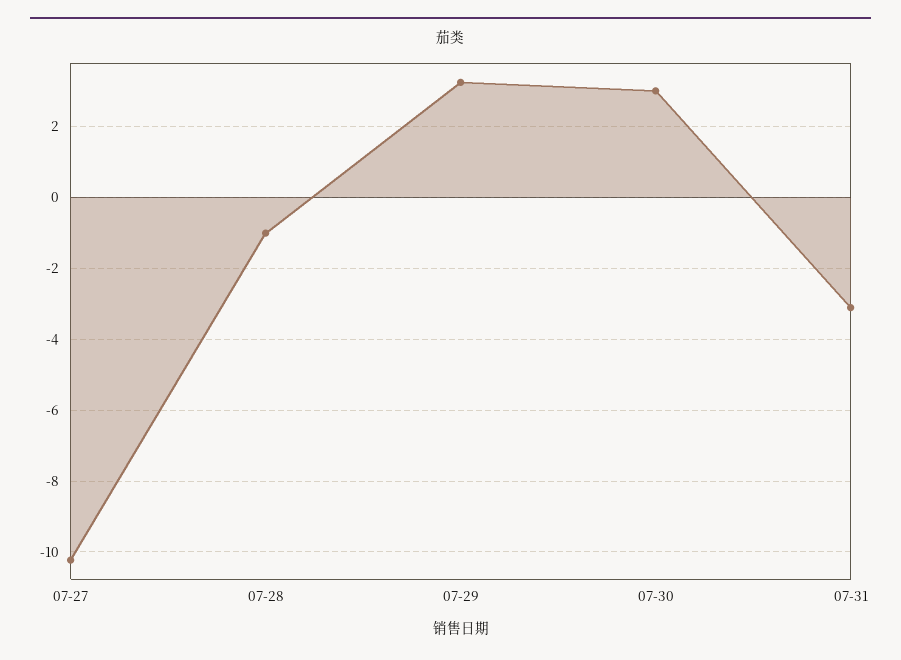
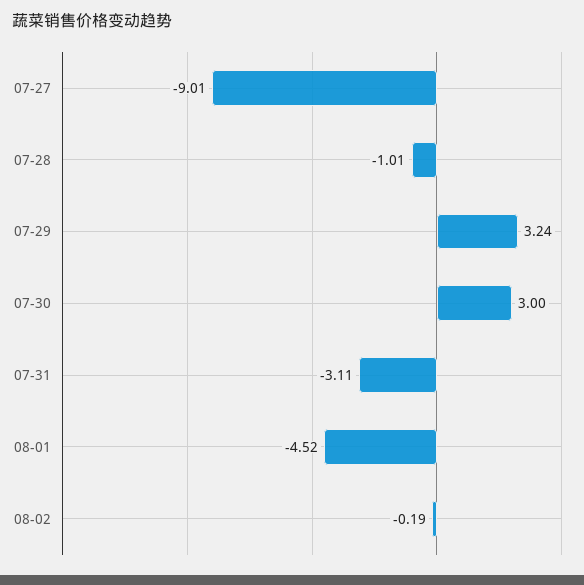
07-27: -10.2 -> -9.01
08-01: none -> -4.52
08-02: none -> -0.19

